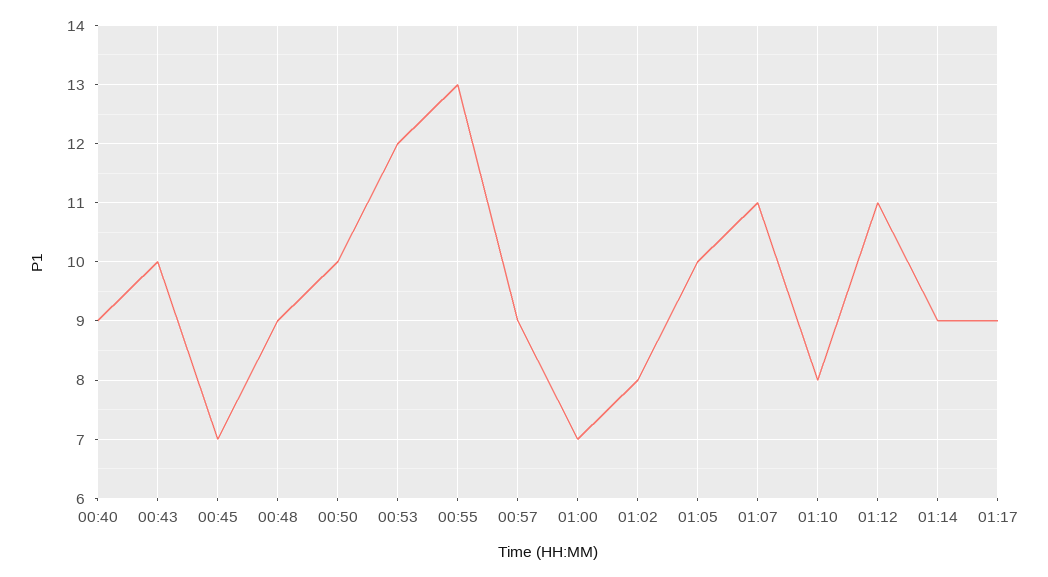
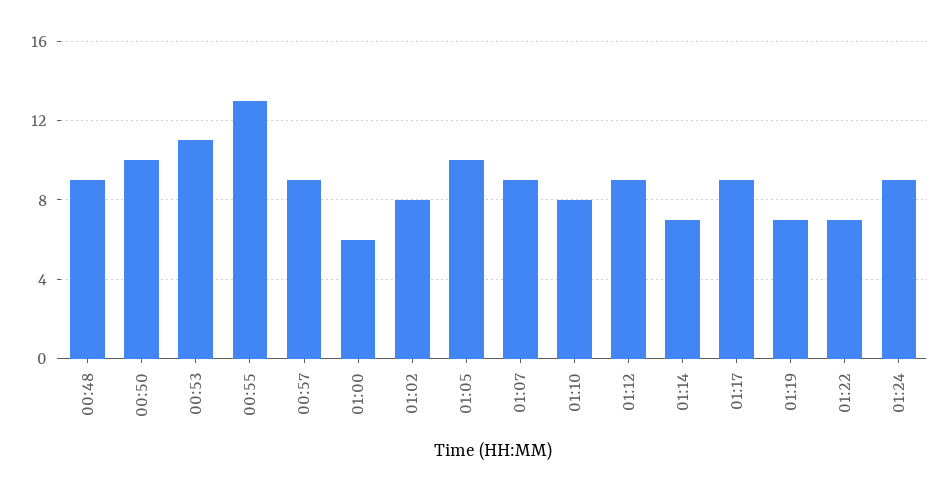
00:40: 9 -> none
00:43: 10 -> none
00:45: 7 -> none
00:53: 12 -> 11
01:00: 7 -> 6
01:07: 11 -> 9
01:12: 11 -> 9
01:14: 9 -> 7
01:19: none -> 7
01:22: none -> 7
01:24: none -> 9

